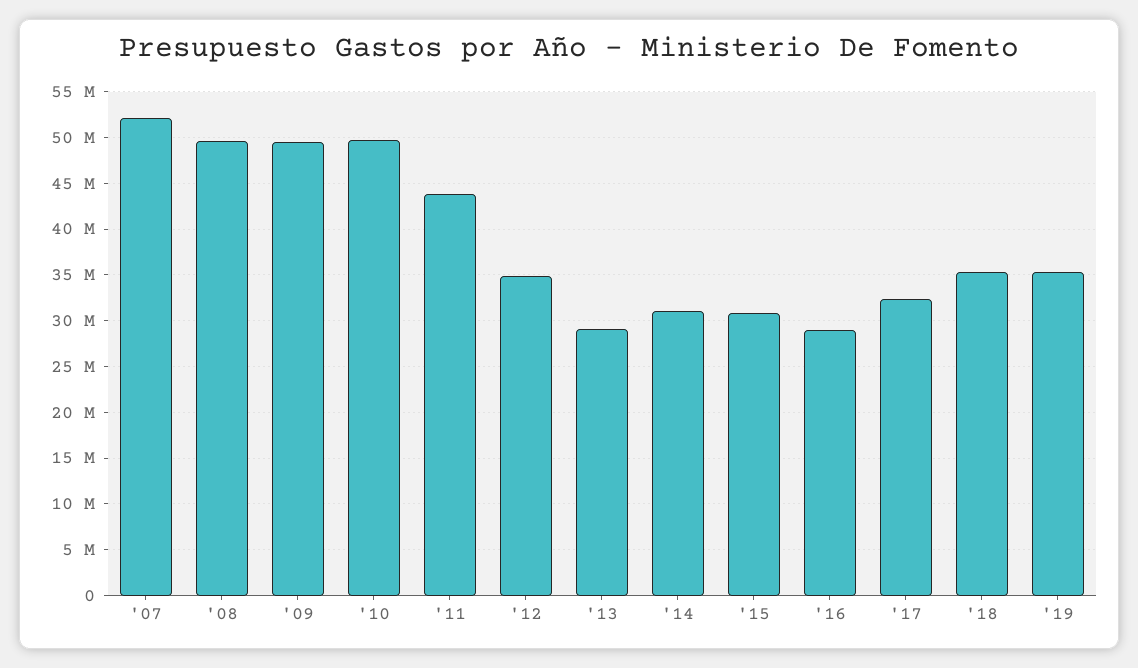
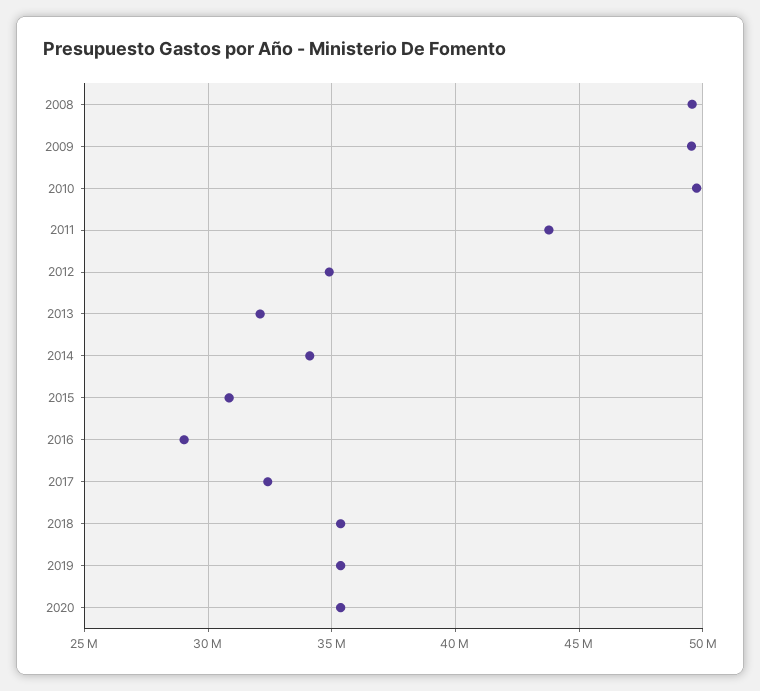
'07: 52000000 -> none
'13: 29000000 -> 32000000
'14: 31000000 -> 34000000
2020: none -> 35500000

